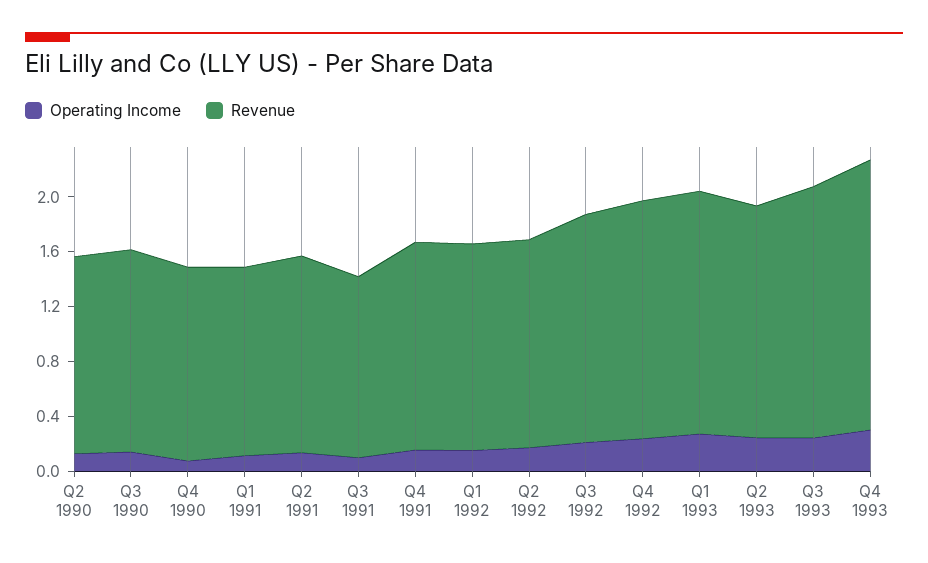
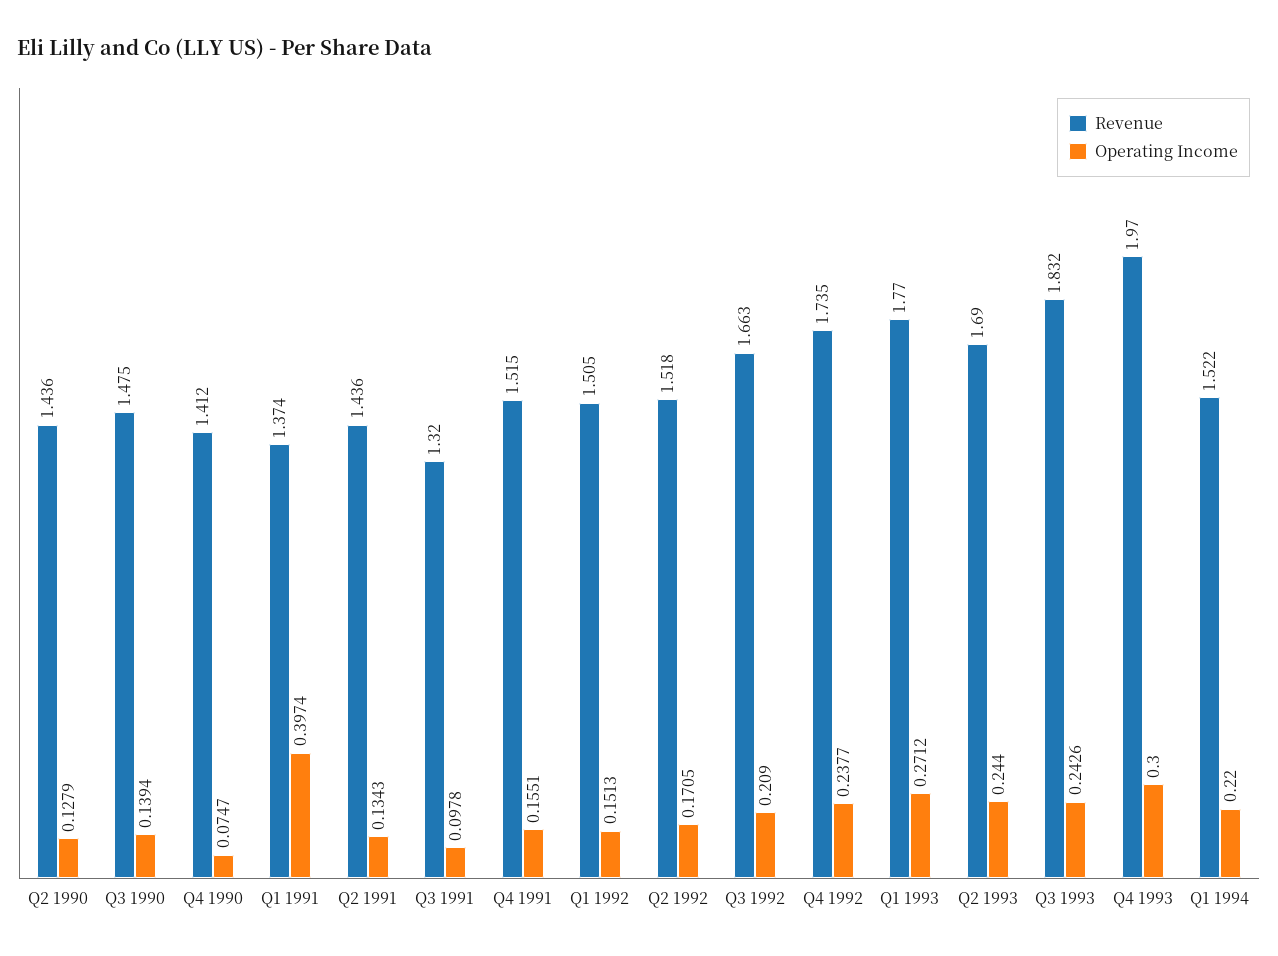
Operating Income, Q1 1991: 0.1 -> 0.3974
Revenue, Q1 1994: none -> 1.522
Operating Income, Q1 1994: none -> 0.22

